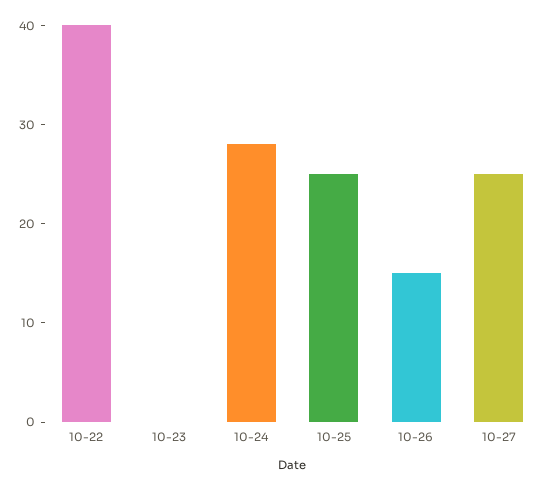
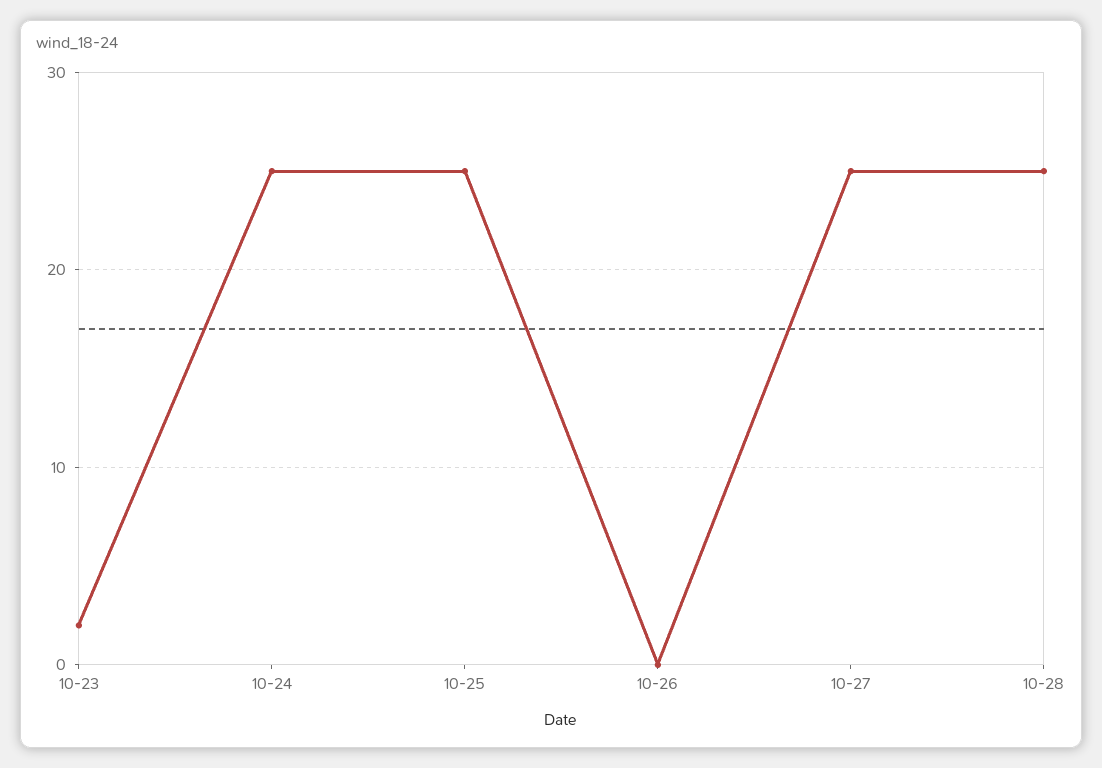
10-22: 40 -> none
10-23: 0 -> 2
10-24: 28 -> 25
10-26: 15 -> 0
10-28: none -> 25

